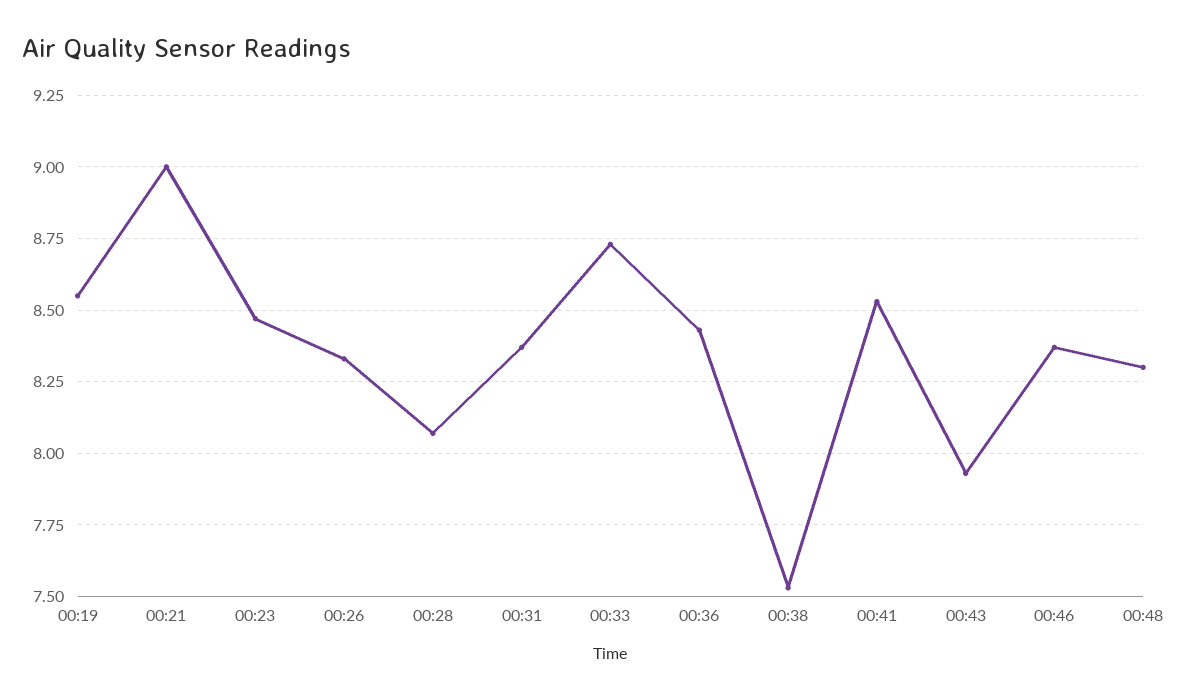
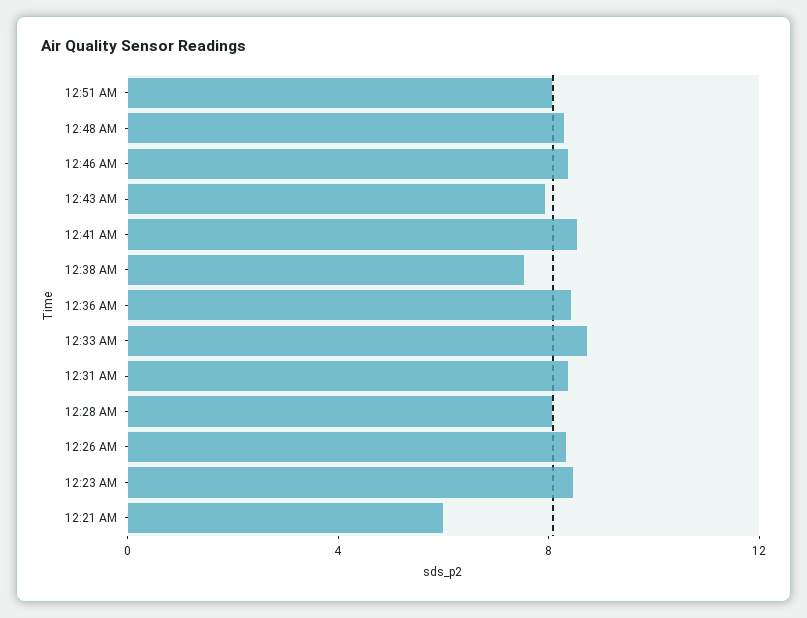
00:19: 8.55 -> none
00:21: 9 -> 6
12:51 AM: none -> 8

